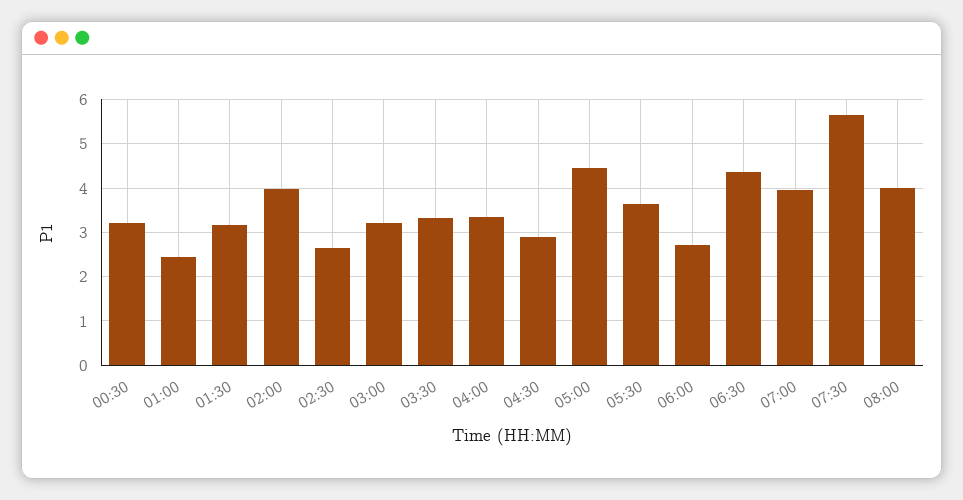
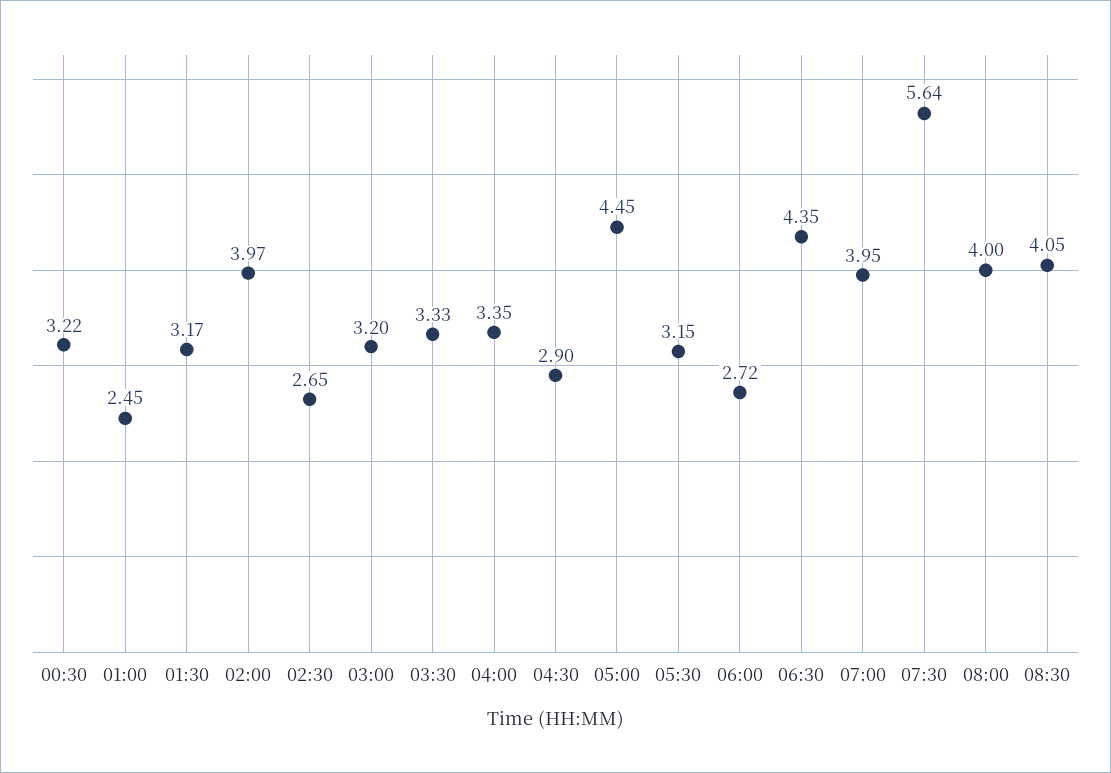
05:30: 3.6 -> 3.15
08:30: none -> 4.05

